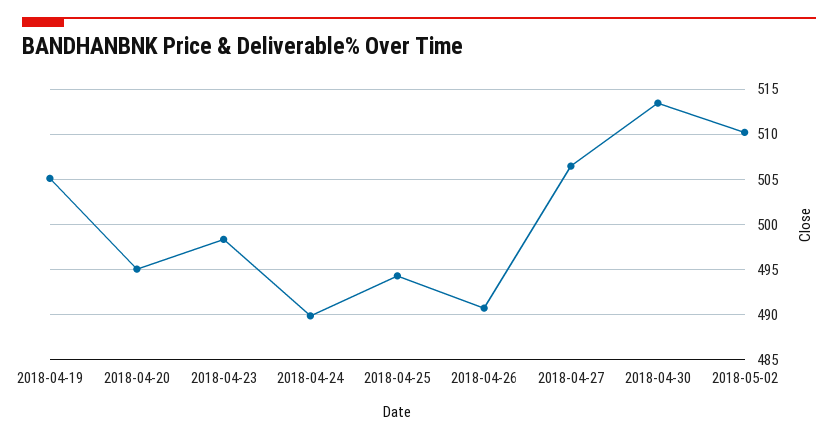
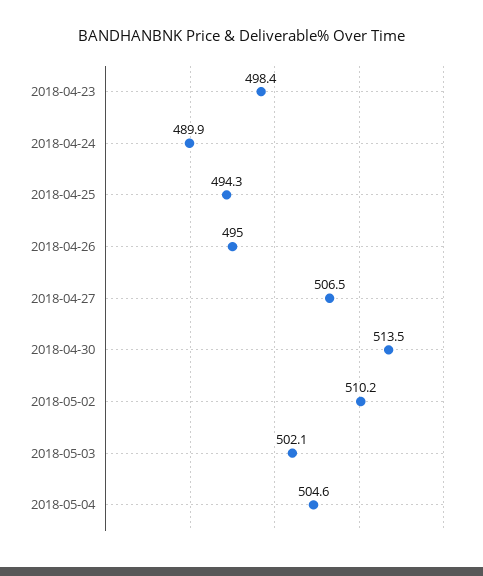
2018-04-19: 505 -> none
2018-04-20: 495 -> none
2018-04-26: 491 -> 495
2018-05-03: none -> 502.1
2018-05-04: none -> 504.6

